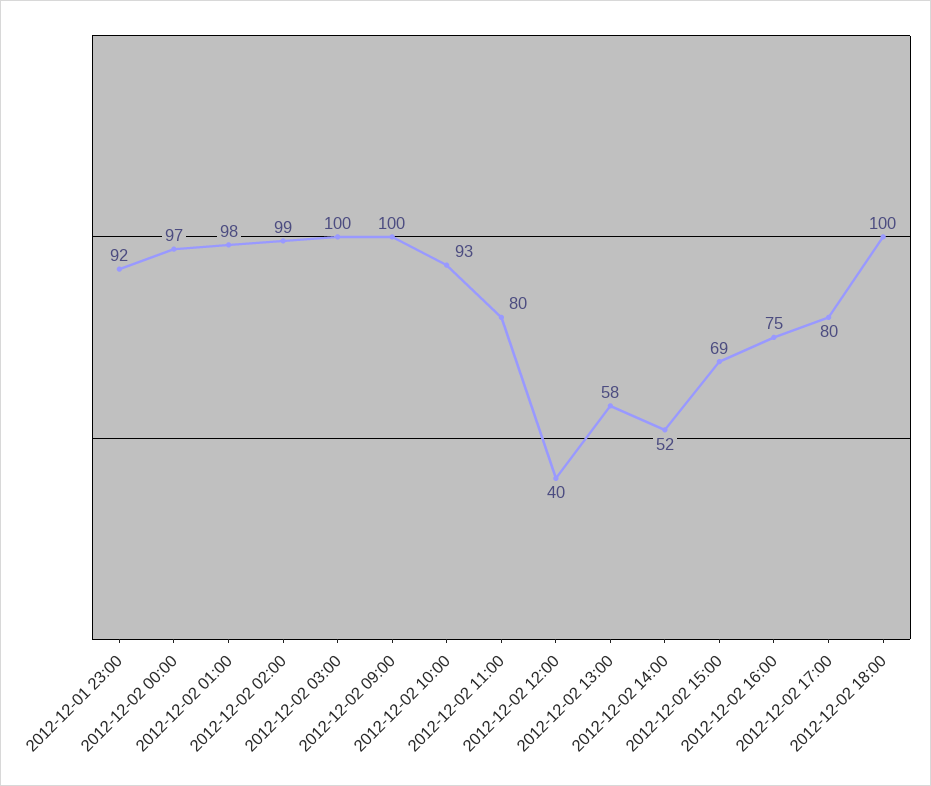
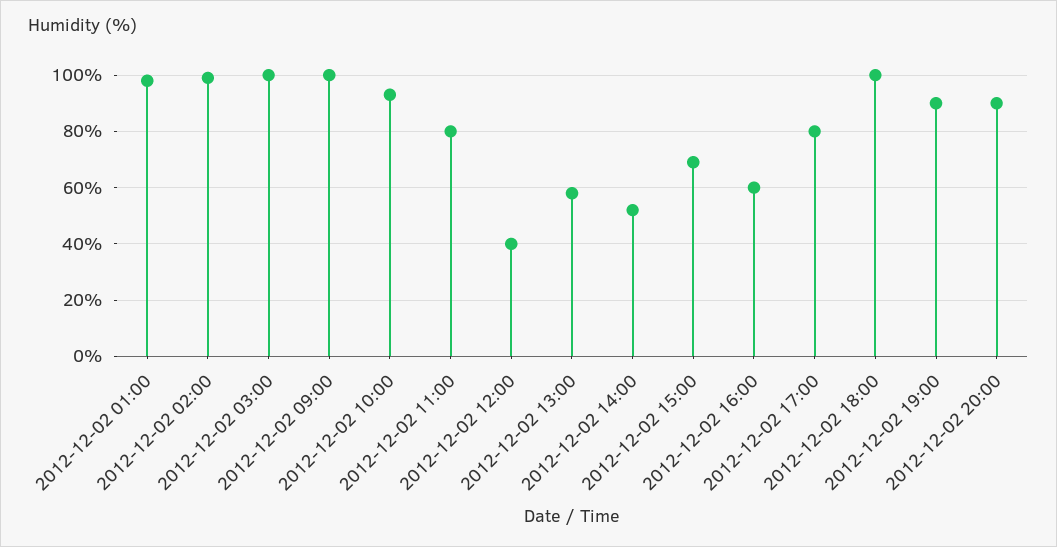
2012-12-01 23:00: 92 -> none
2012-12-02 00:00: 97 -> none
2012-12-02 16:00: 75 -> 60
2012-12-02 19:00: none -> 90
2012-12-02 20:00: none -> 90

